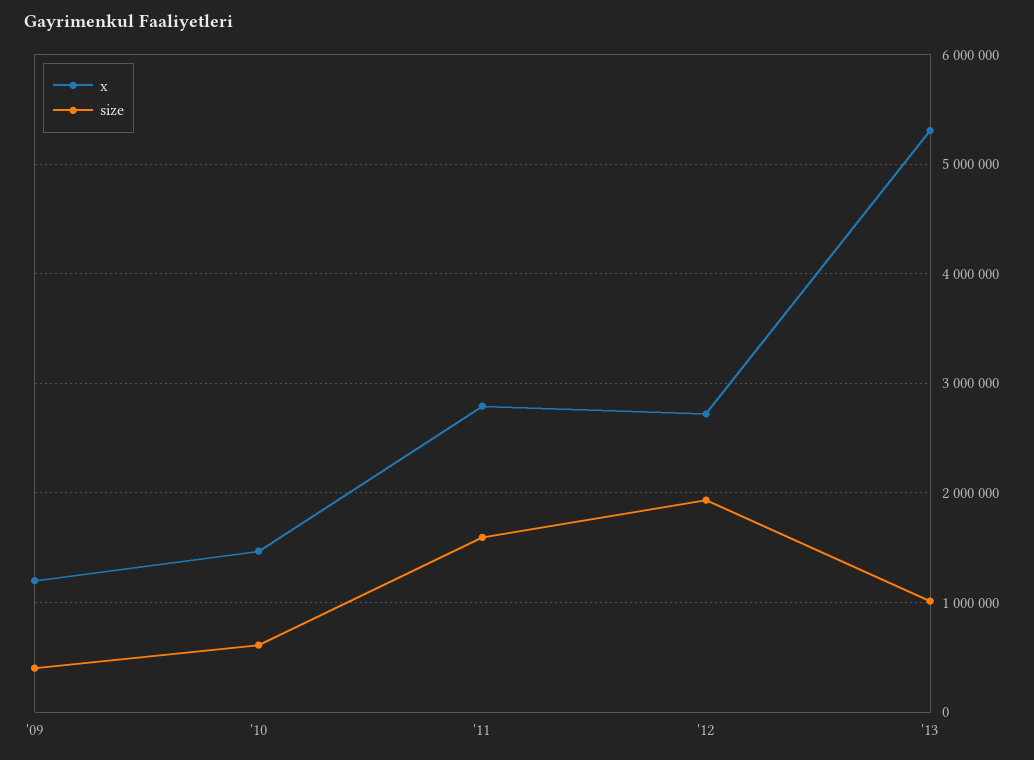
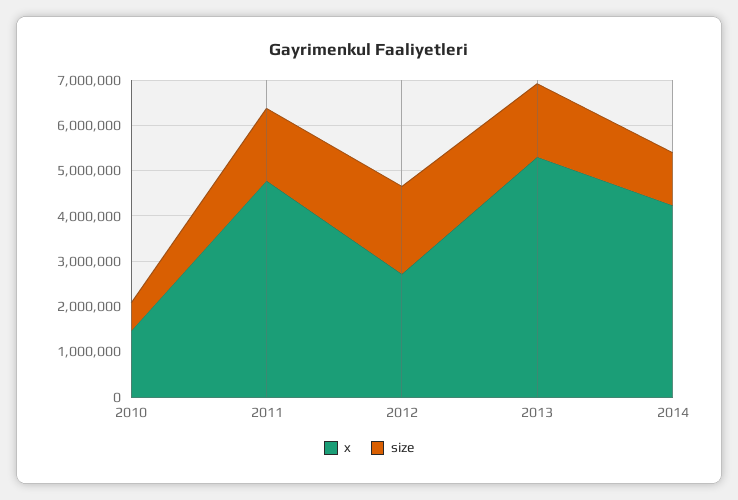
x, '09: 1200000 -> none
size, '09: 400000 -> none
x, '11: 2800000 -> 4800000
size, '13: 1000000 -> 1600000
x, 2014: none -> 4200000
size, 2014: none -> 1200000

